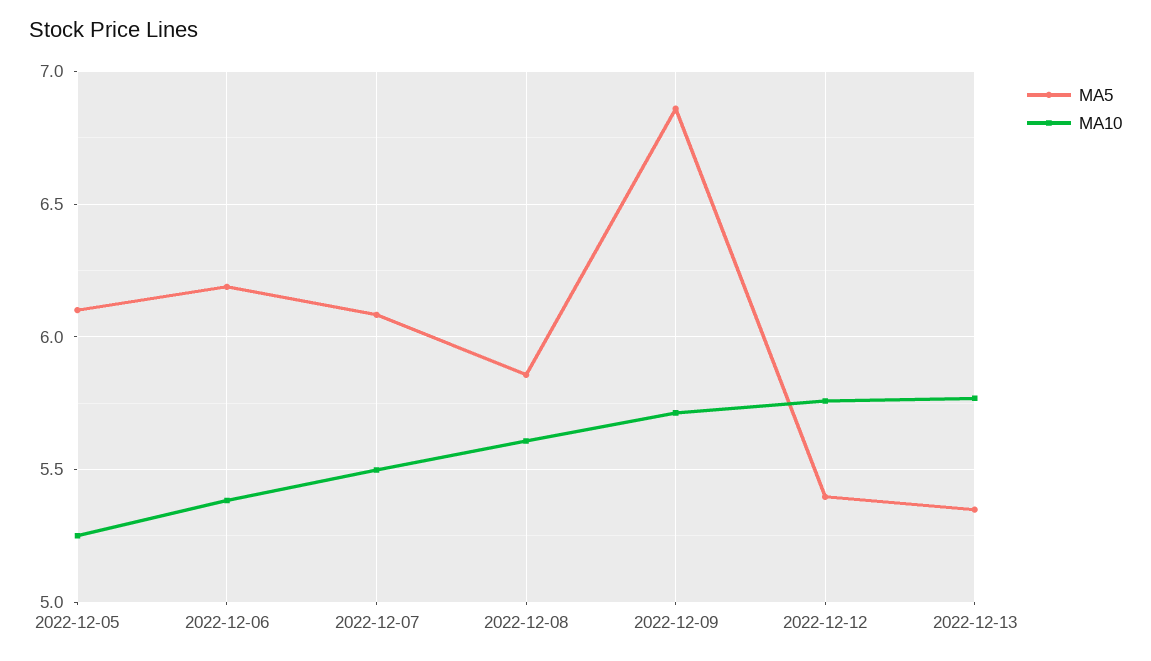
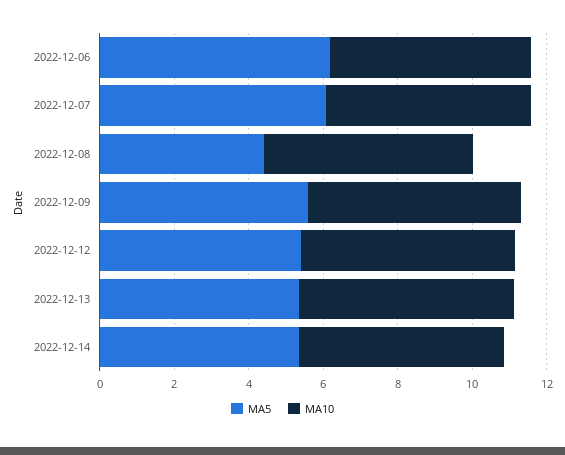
MA5, 2022-12-05: 6.1 -> none
MA10, 2022-12-05: 5.25 -> none
MA5, 2022-12-08: 5.85 -> 4.5
MA5, 2022-12-09: 6.85 -> 5.5
MA5, 2022-12-14: none -> 5.5
MA10, 2022-12-14: none -> 5.5

